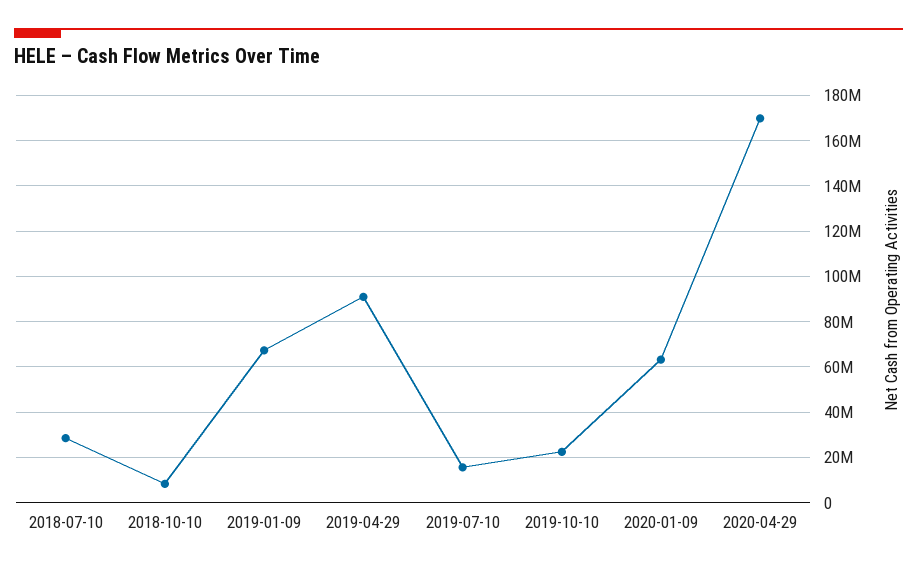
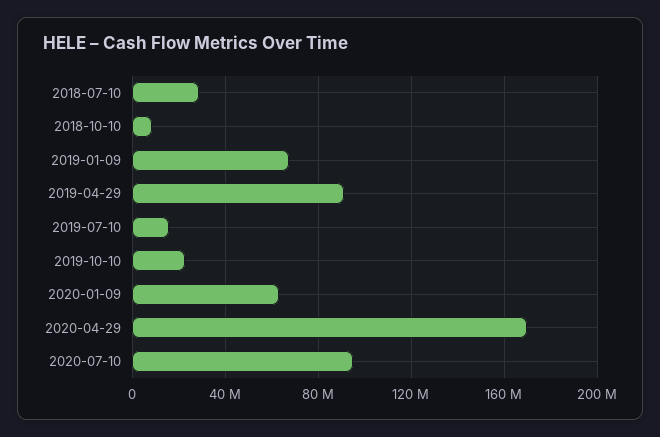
2020-07-10: none -> 95000000

